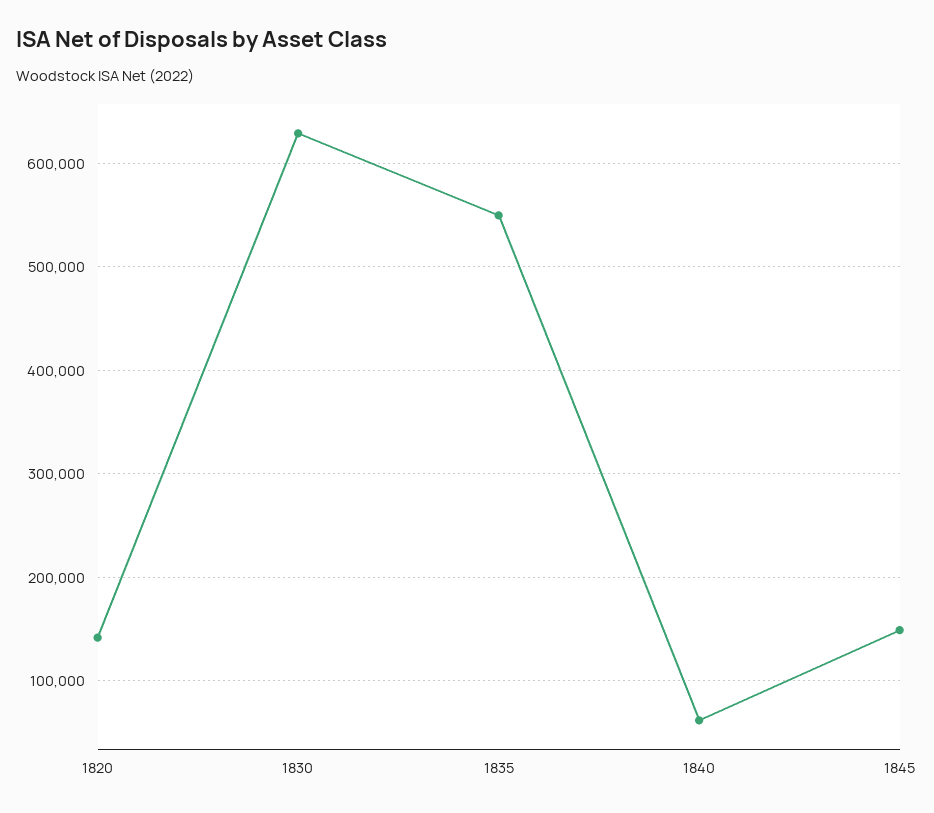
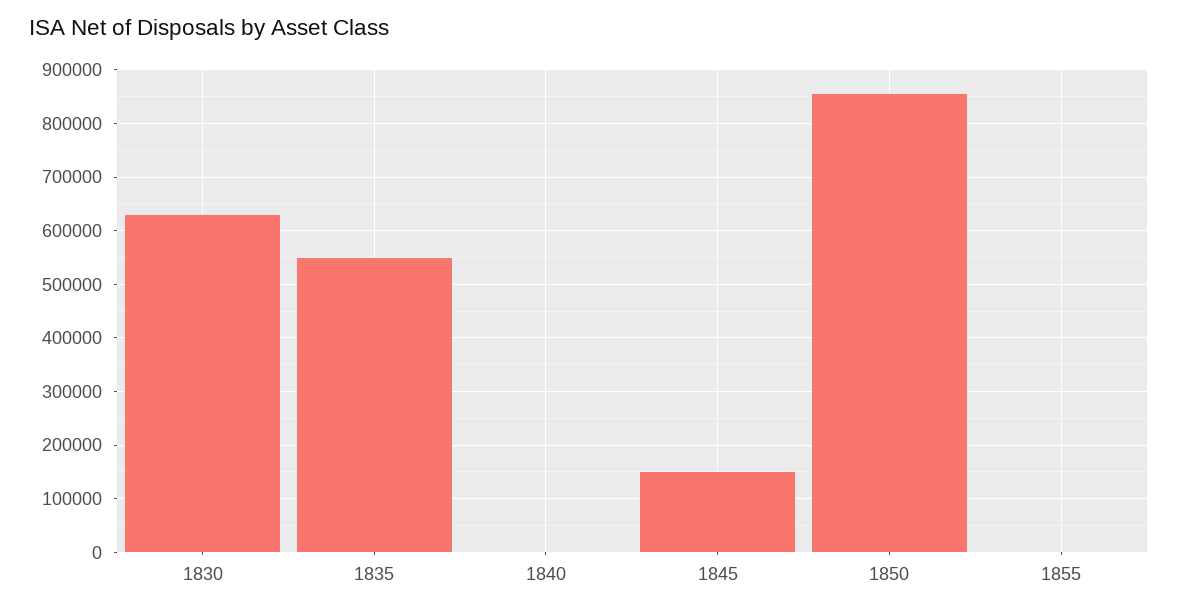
1820: 140000 -> none
1840: 60000 -> 0
1850: none -> 860000
1855: none -> 0

